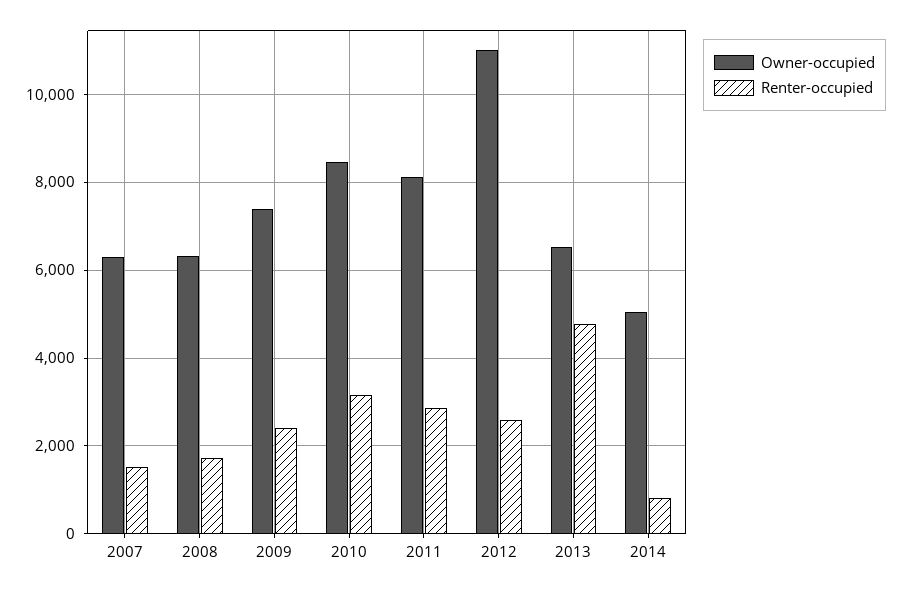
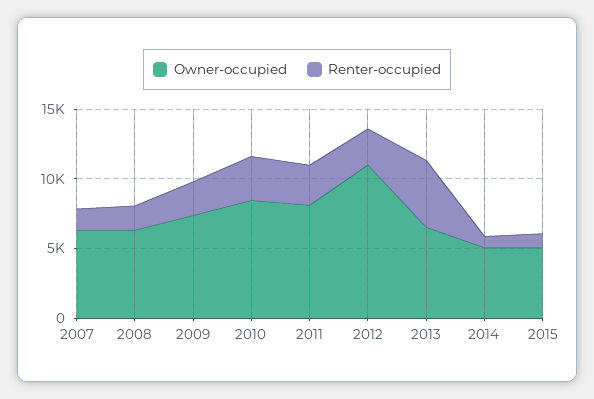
Owner-occupied, 2015: none -> 5000
Renter-occupied, 2015: none -> 1000

